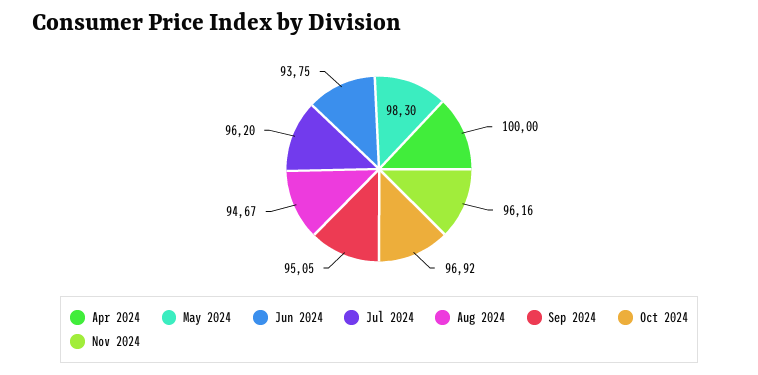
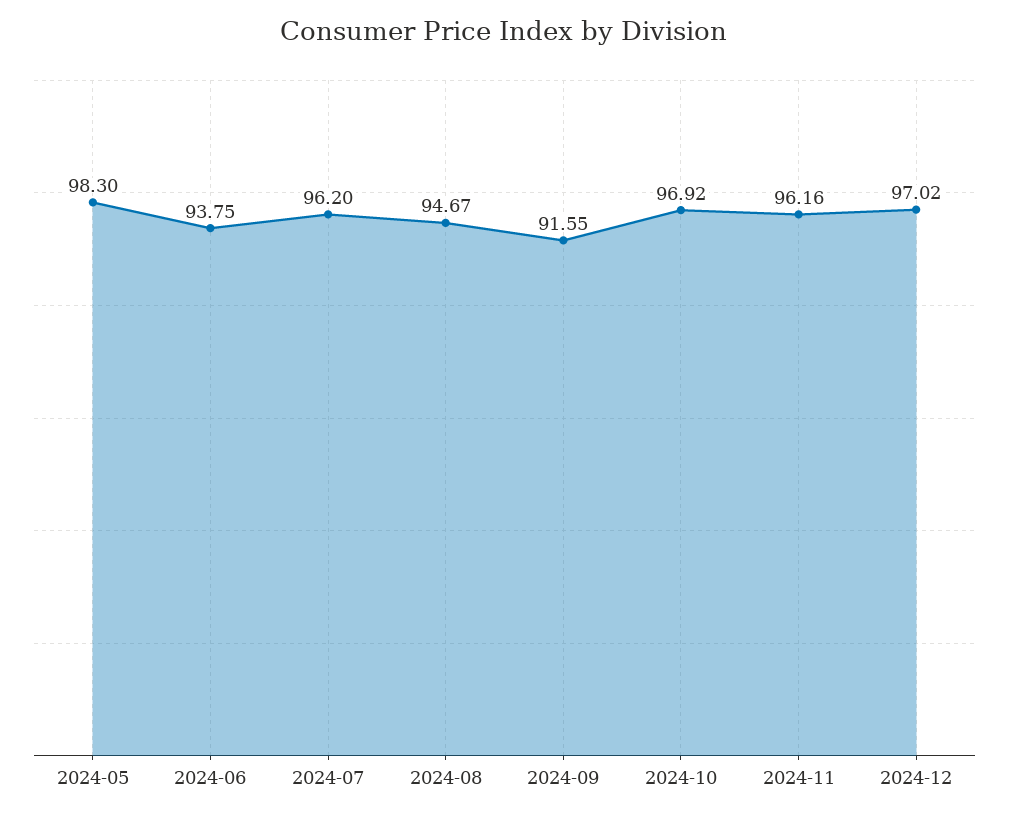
Apr 2024: 100 -> none
Sep 2024: 95.05 -> 91.55
2024-12: none -> 97.02

